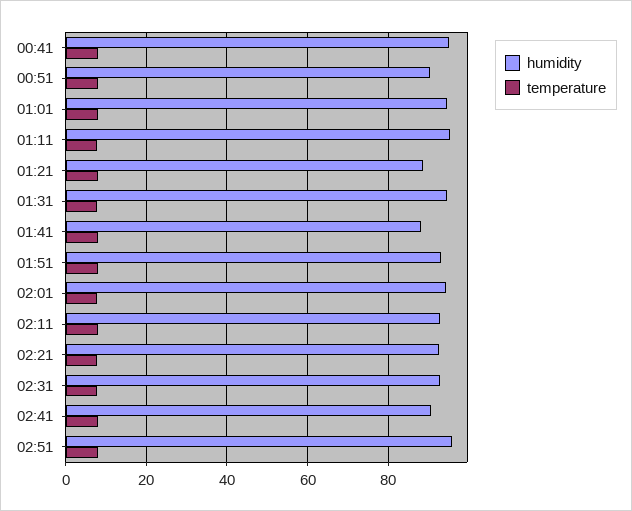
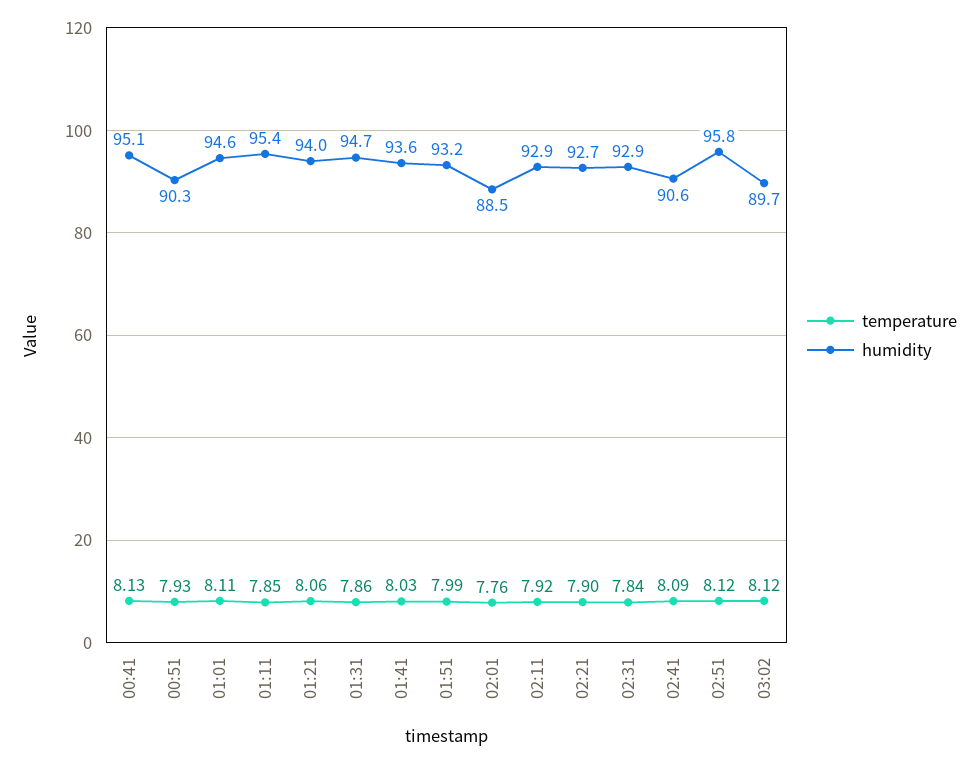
humidity, 01:21: 88 -> 94
humidity, 01:41: 88 -> 93.6
humidity, 02:01: 94 -> 88.5
temperature, 03:02: none -> 8.12
humidity, 03:02: none -> 89.7

